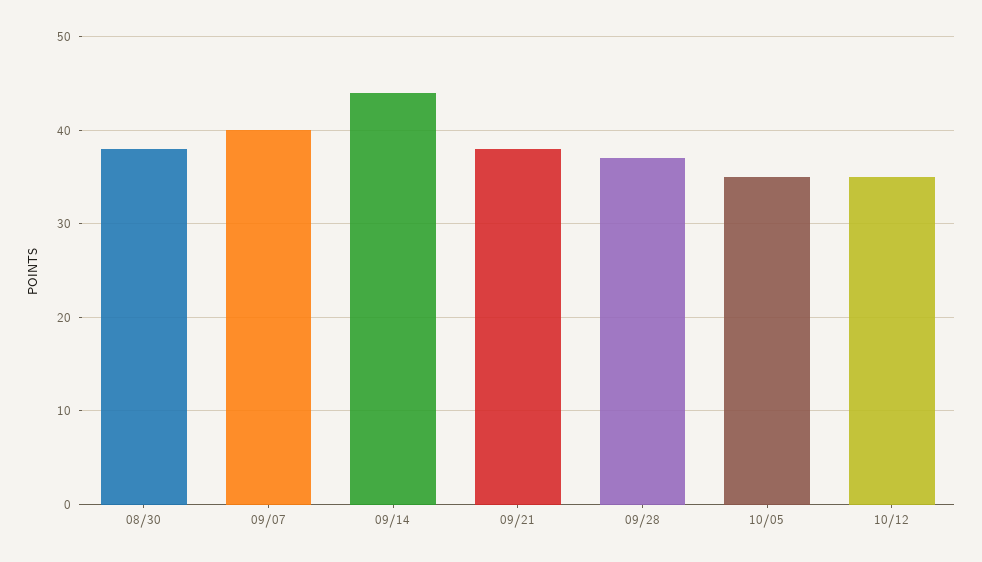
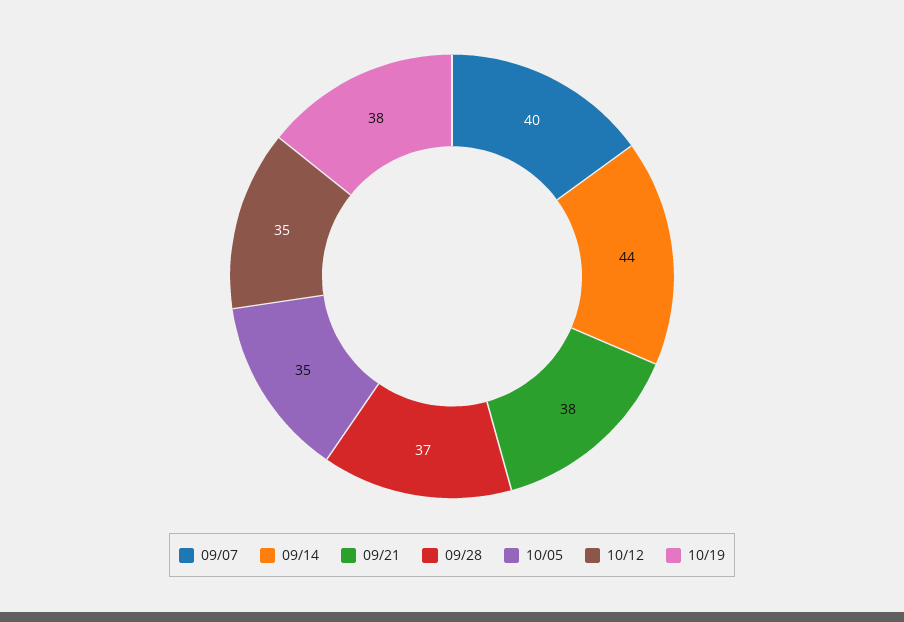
08/30: 38 -> none
10/19: none -> 38

